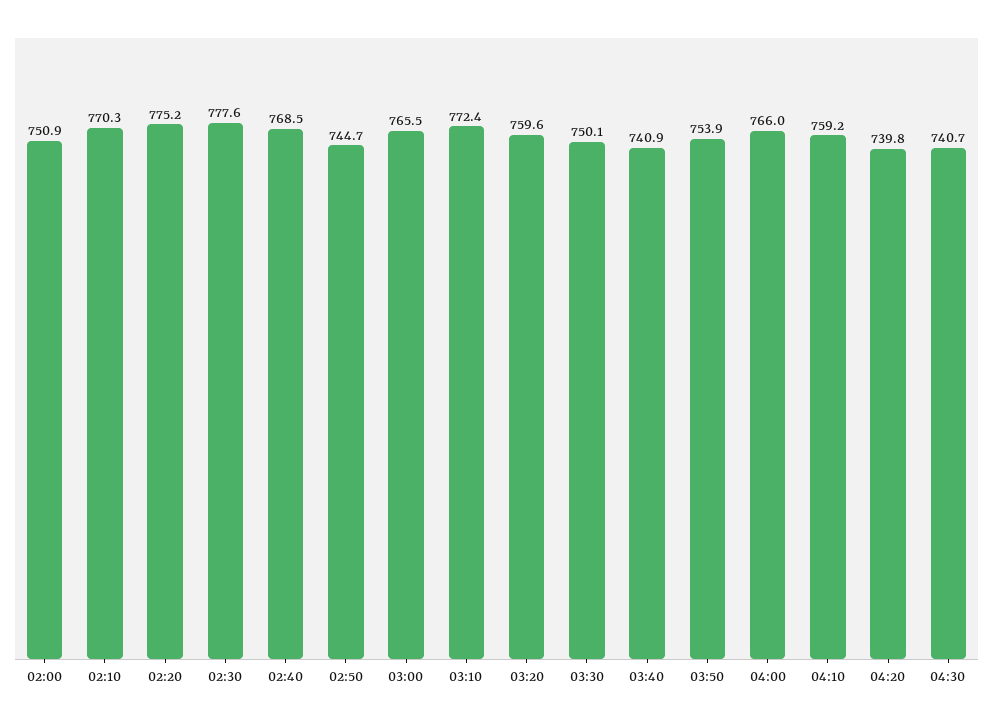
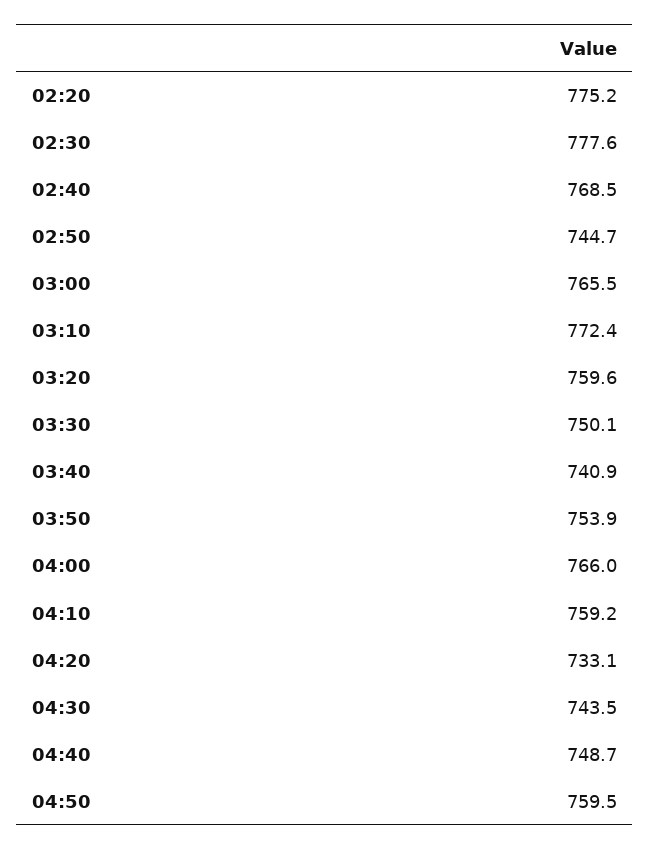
02:00: 750.9 -> none
02:10: 770.3 -> none
04:20: 739.8 -> 733.1
04:30: 740.7 -> 743.5
04:40: none -> 748.7
04:50: none -> 759.5

